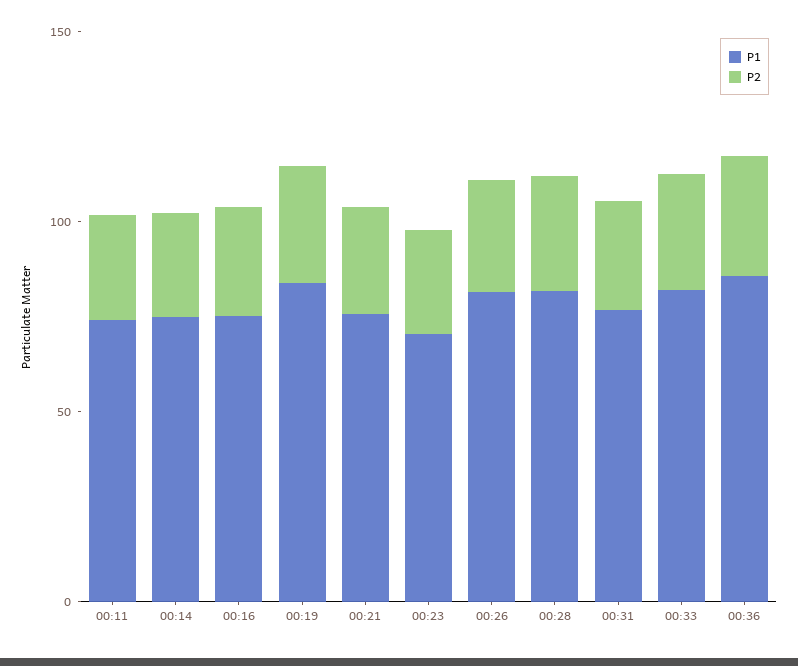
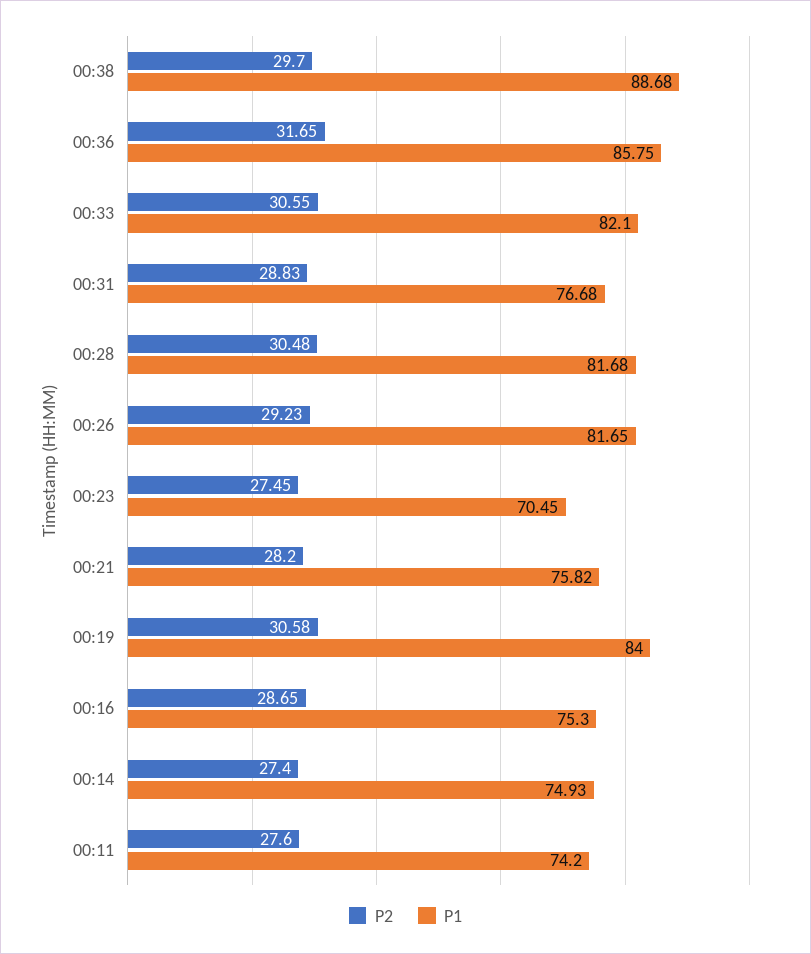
P2, 00:38: none -> 29.7
P1, 00:38: none -> 88.68

